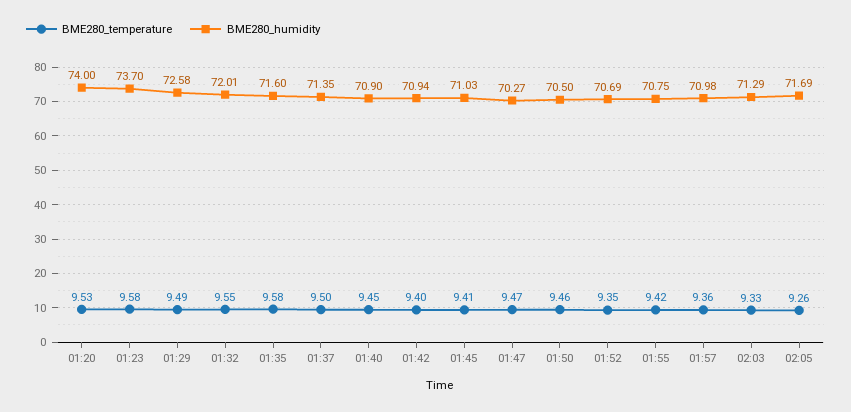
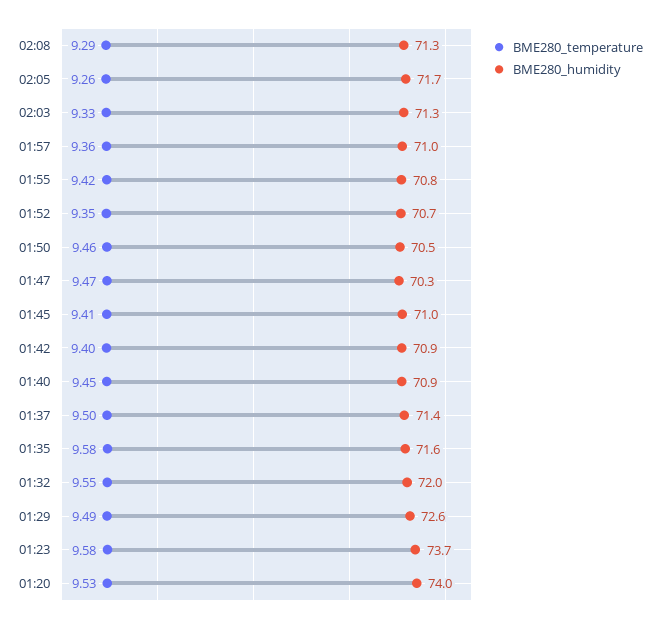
BME280_temperature, 02:08: none -> 9.29
BME280_humidity, 02:08: none -> 71.3

